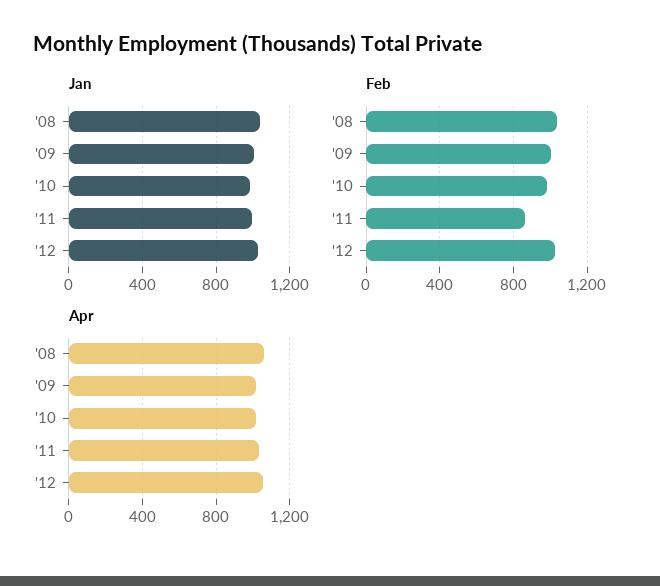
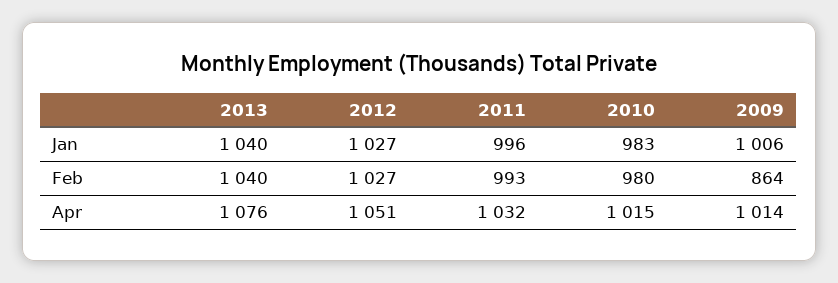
Jan, '08: 1050 -> none
Feb, '08: 1050 -> none
Feb, '09: 1000 -> 864
Feb, '11: 850 -> 993
Apr, '08: 1050 -> none
Jan, 2013: none -> 1040
Feb, 2013: none -> 1040
Apr, 2013: none -> 1076

